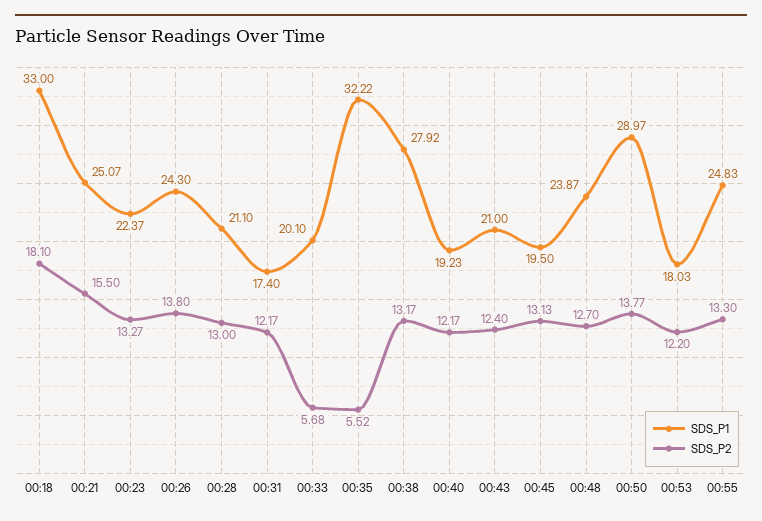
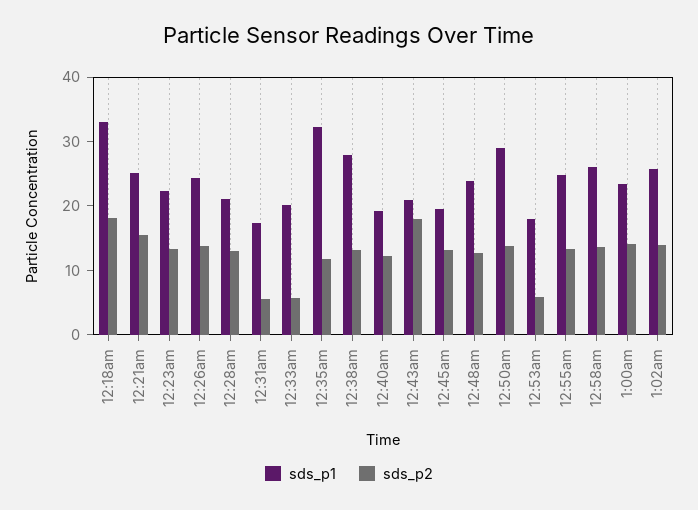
SDS_P2, 00:31: 12.17 -> 6
SDS_P2, 00:35: 5.52 -> 12
SDS_P2, 00:43: 12.4 -> 18
SDS_P2, 00:53: 12.2 -> 6
SDS_P1, 12:58am: none -> 26
SDS_P2, 12:58am: none -> 14
SDS_P1, 1:00am: none -> 24
SDS_P2, 1:00am: none -> 14
SDS_P1, 1:02am: none -> 26
SDS_P2, 1:02am: none -> 14

